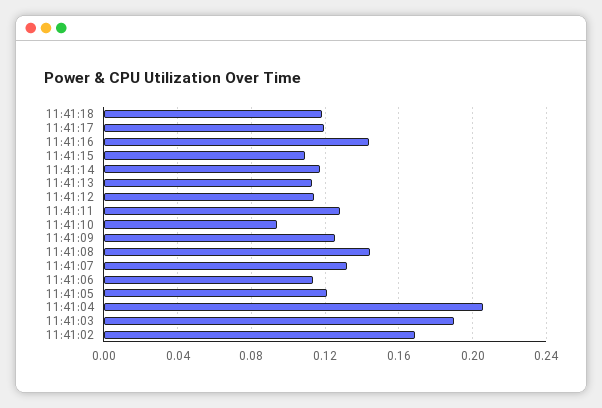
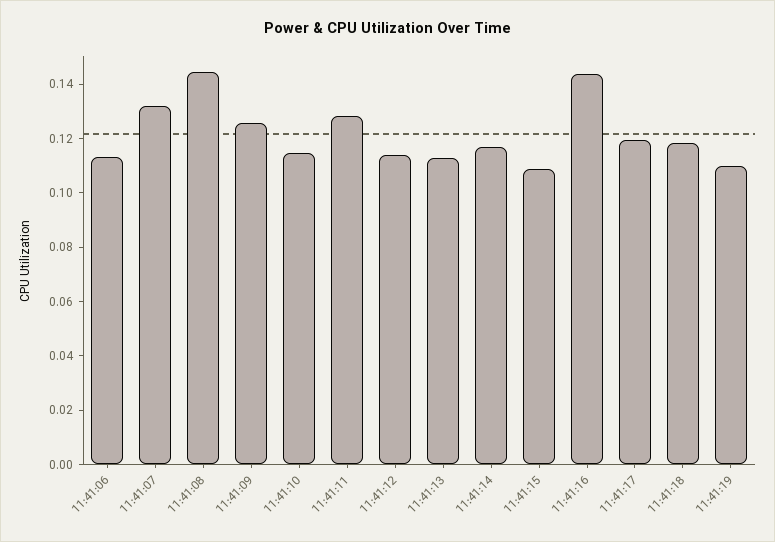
11:41:10: 0.095 -> 0.115
11:41:05: 0.12 -> none
11:41:04: 0.205 -> none
11:41:03: 0.19 -> none
11:41:02: 0.17 -> none
11:41:19: none -> 0.11

